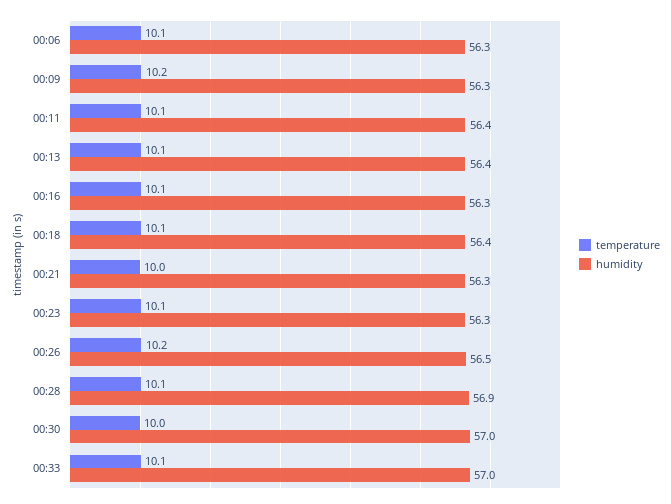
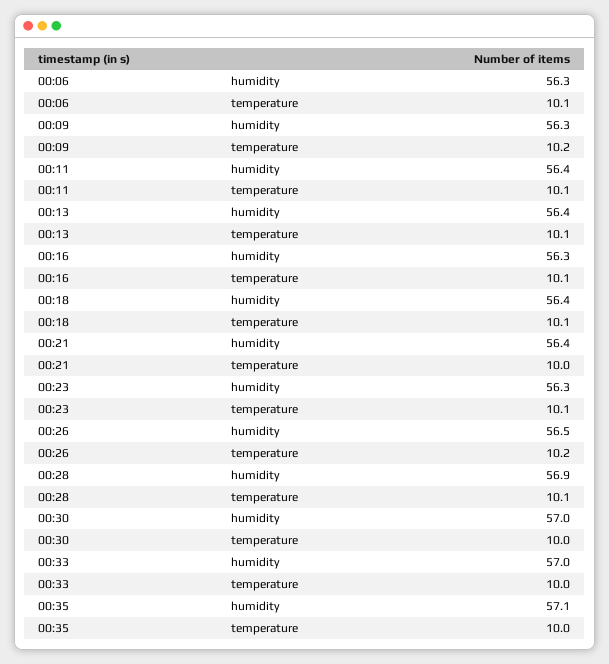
humidity, 00:21: 56.3 -> 56.4
temperature, 00:33: 10.1 -> 10
humidity, 00:35: none -> 57.1
temperature, 00:35: none -> 10

